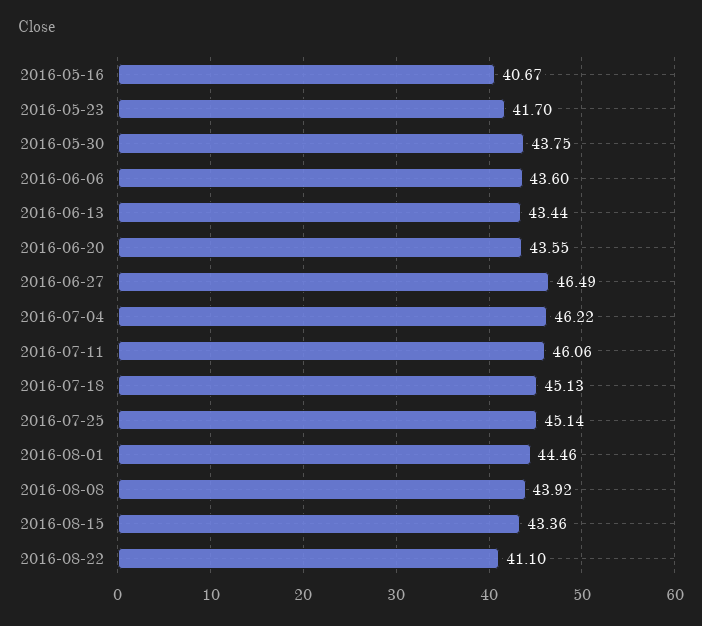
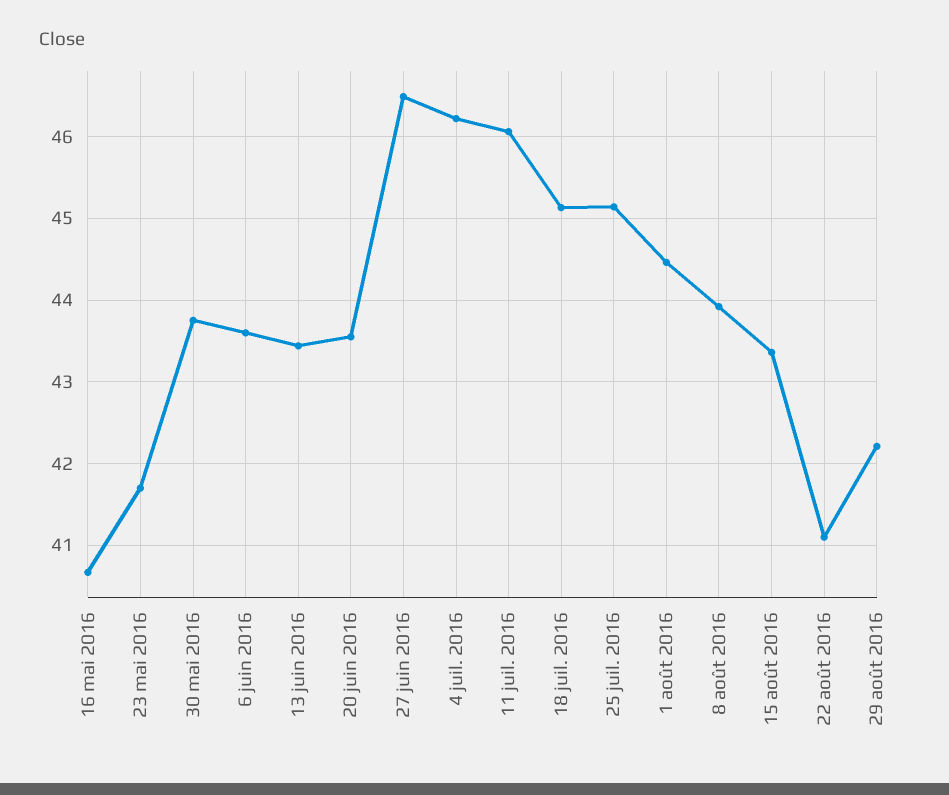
29 août 2016: none -> 42.2

